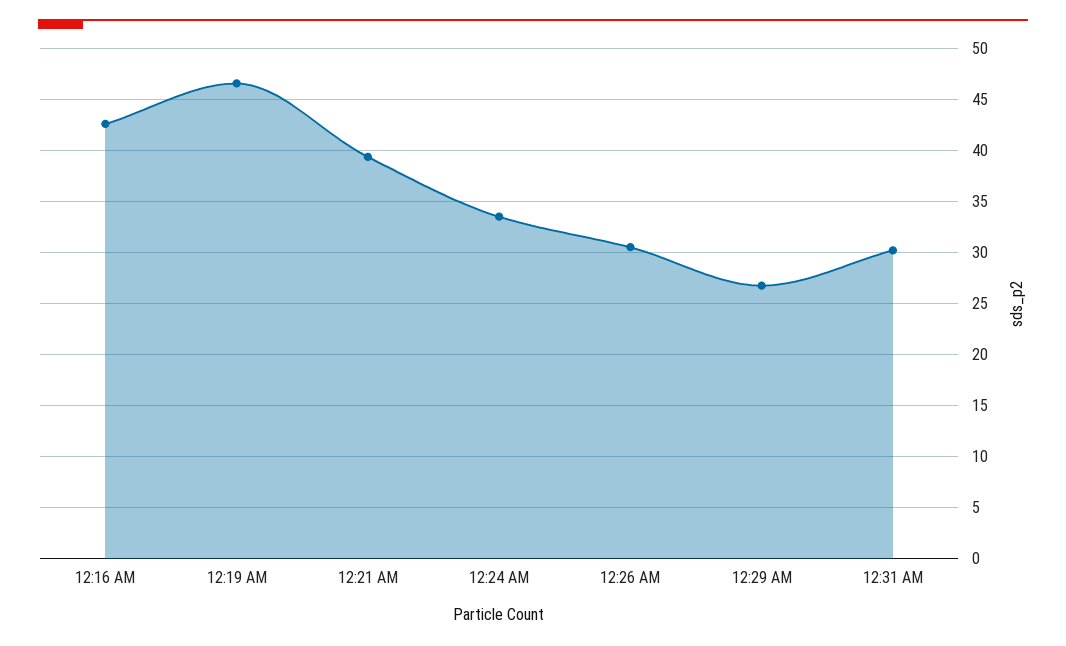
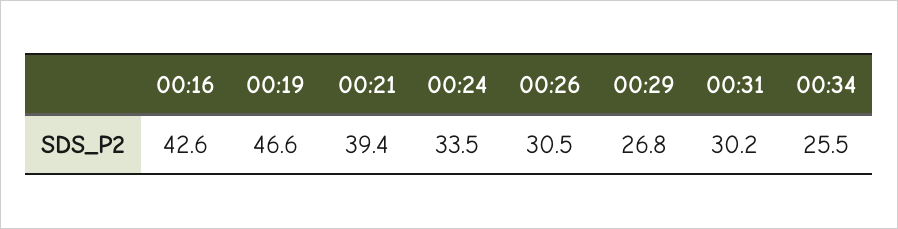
00:34: none -> 25.5

